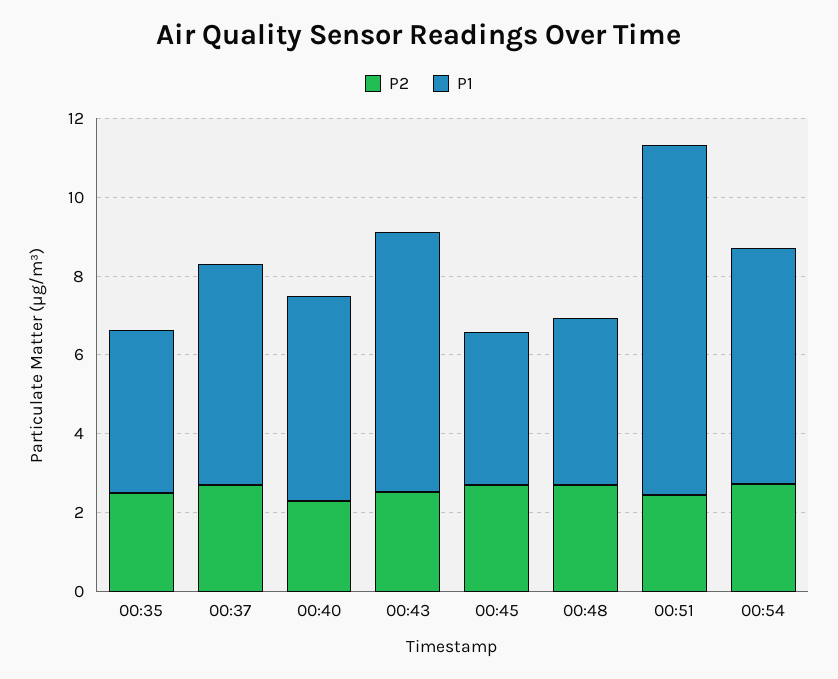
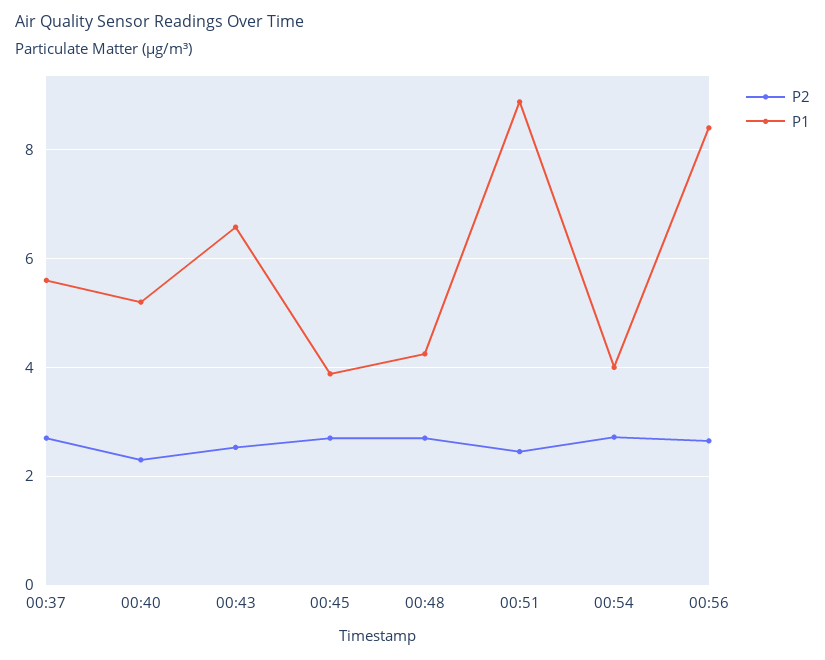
P2, 00:35: 2.5 -> none
P1, 00:35: 4 -> none
P1, 00:54: 6 -> 4
P2, 00:56: none -> 2.6
P1, 00:56: none -> 8.4

